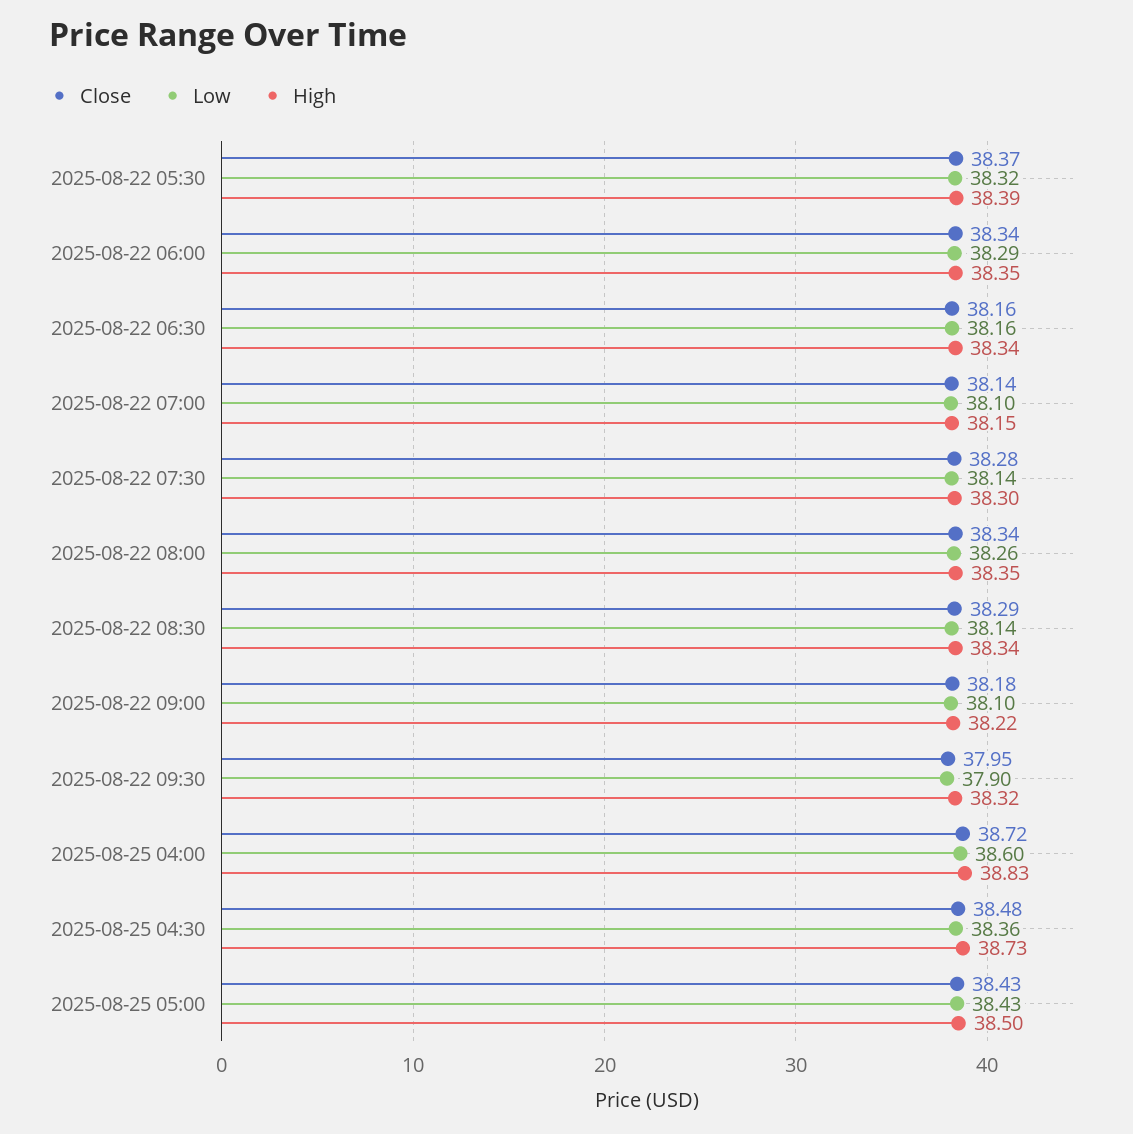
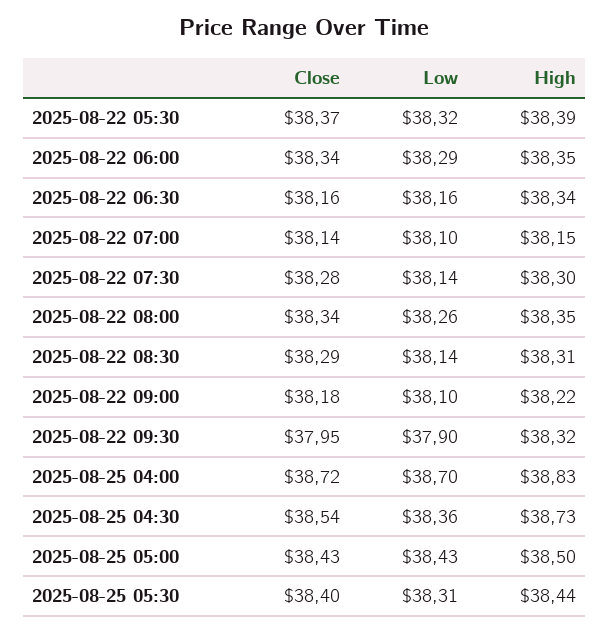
High, 2025-08-22 08:30: 38.34 -> 38.31
Low, 2025-08-25 04:00: 38.6 -> 38.7
Close, 2025-08-25 04:30: 38.48 -> 38.54
Close, 2025-08-25 05:30: none -> 38.4
Low, 2025-08-25 05:30: none -> 38.31
High, 2025-08-25 05:30: none -> 38.44

